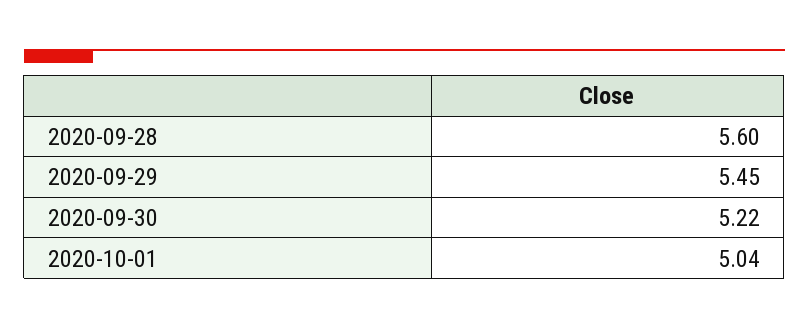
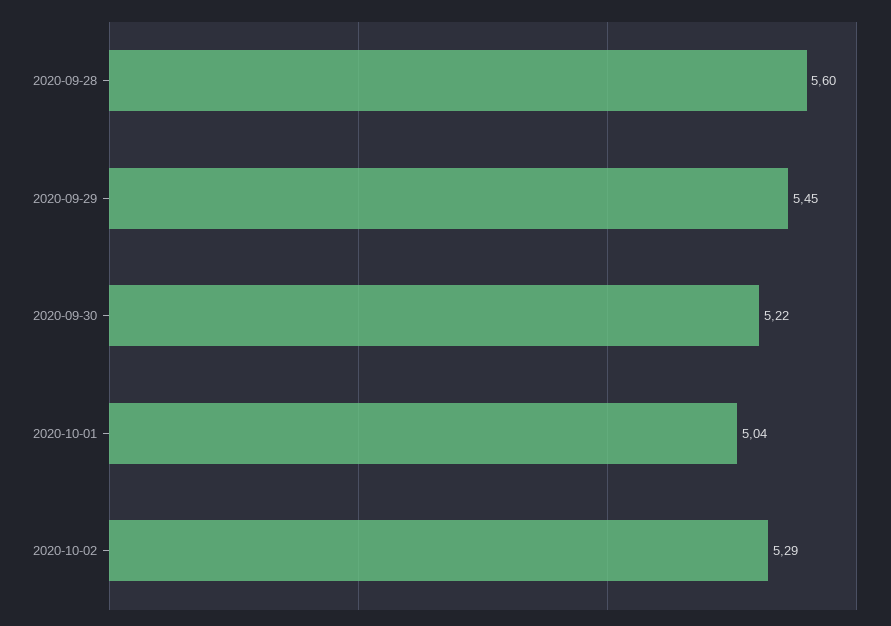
2020-10-02: none -> 5.29

